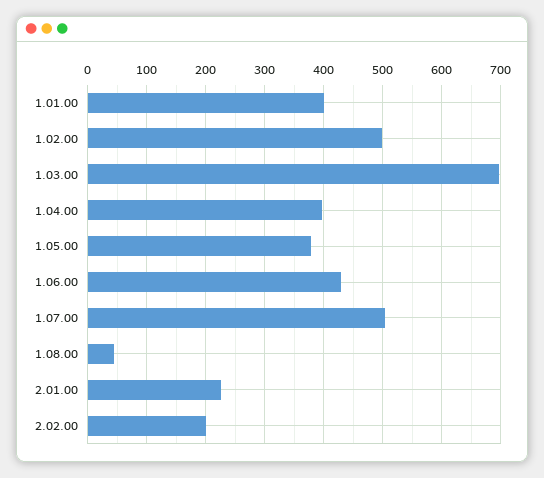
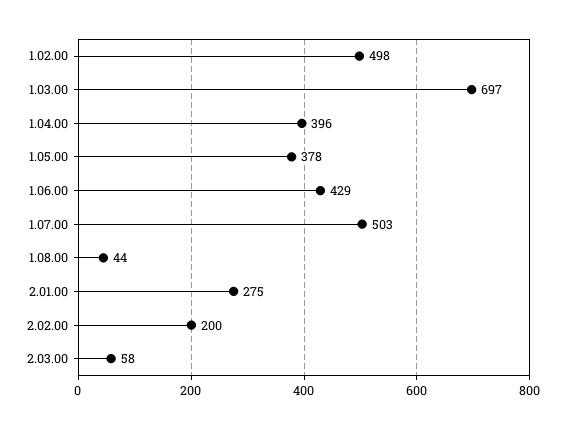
1.01.00: 400 -> none
2.01.00: 220 -> 275
2.03.00: none -> 58

